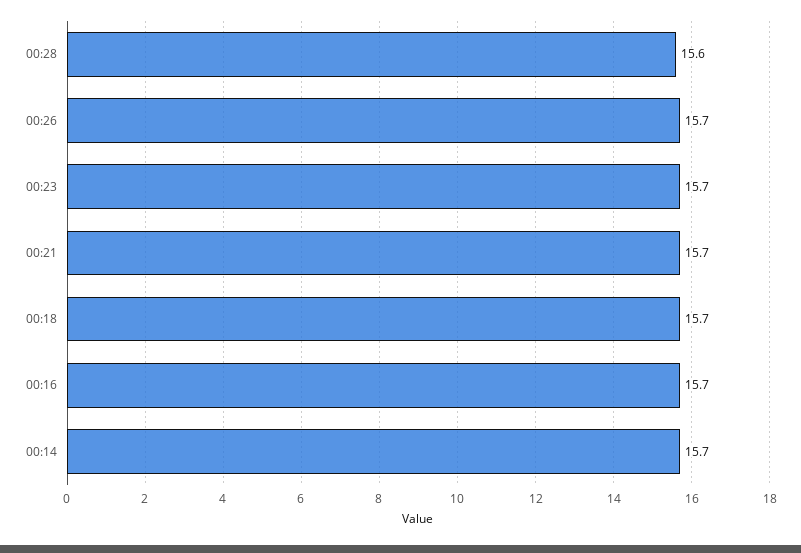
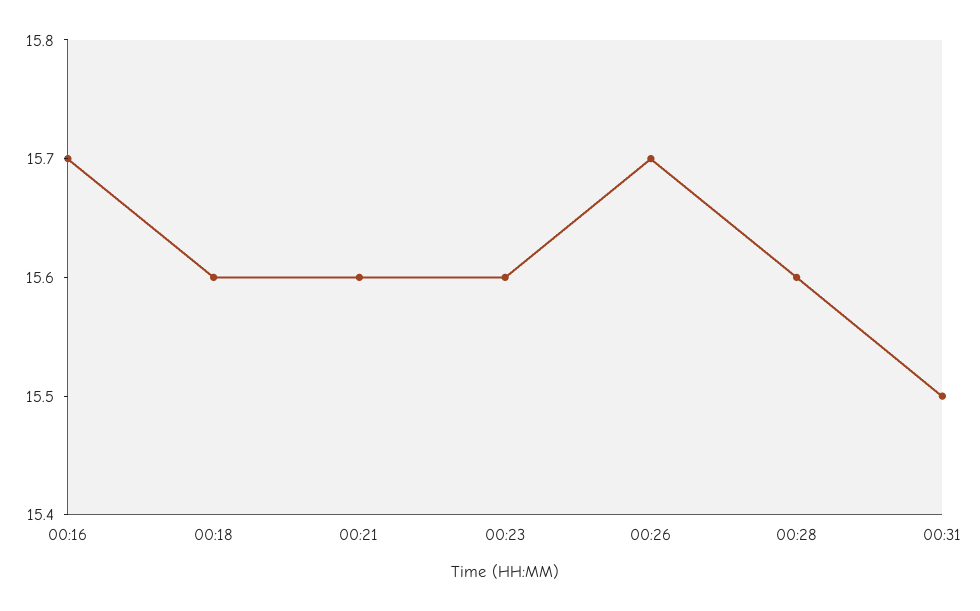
00:23: 15.7 -> 15.6
00:21: 15.7 -> 15.6
00:18: 15.7 -> 15.6
00:14: 15.7 -> none
00:31: none -> 15.5

